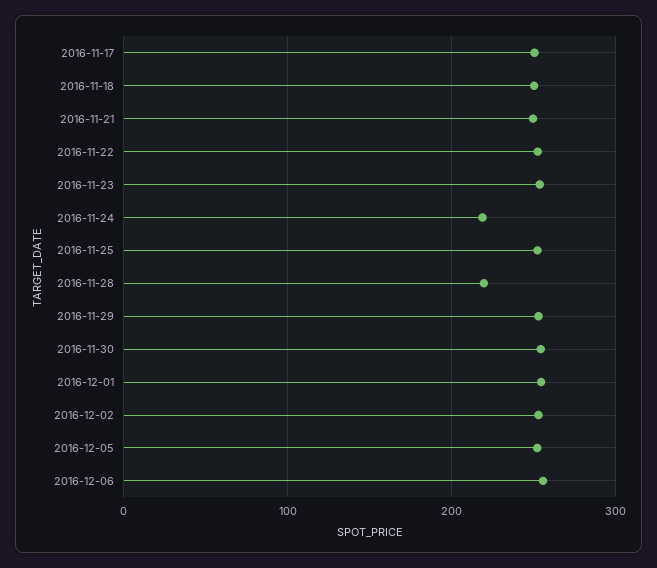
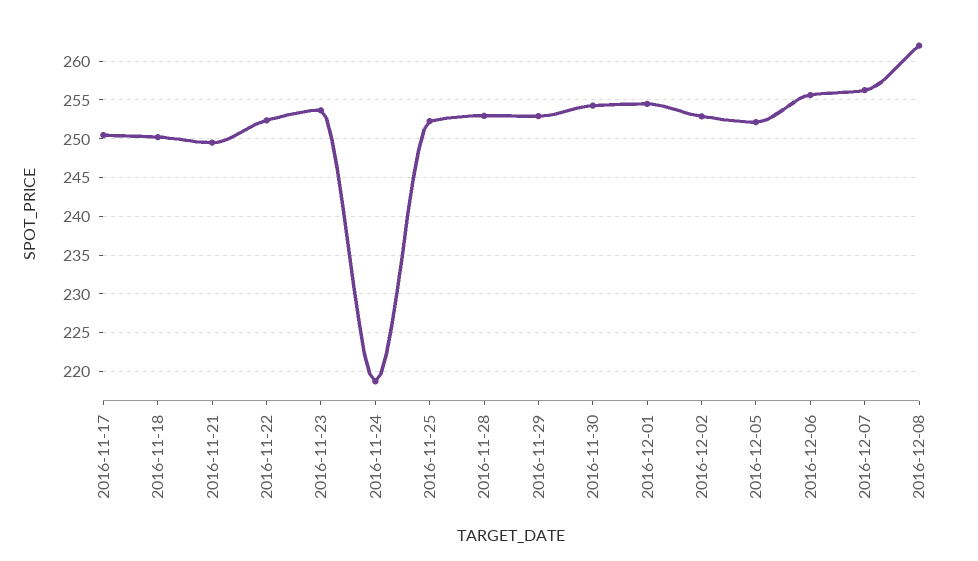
2016-11-28: 220 -> 253
2016-12-07: none -> 256
2016-12-08: none -> 262

